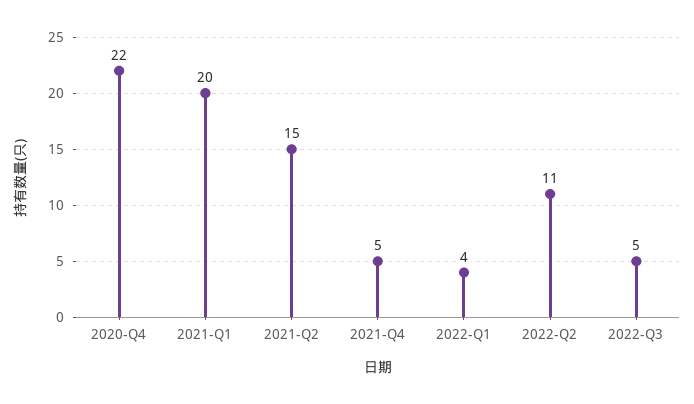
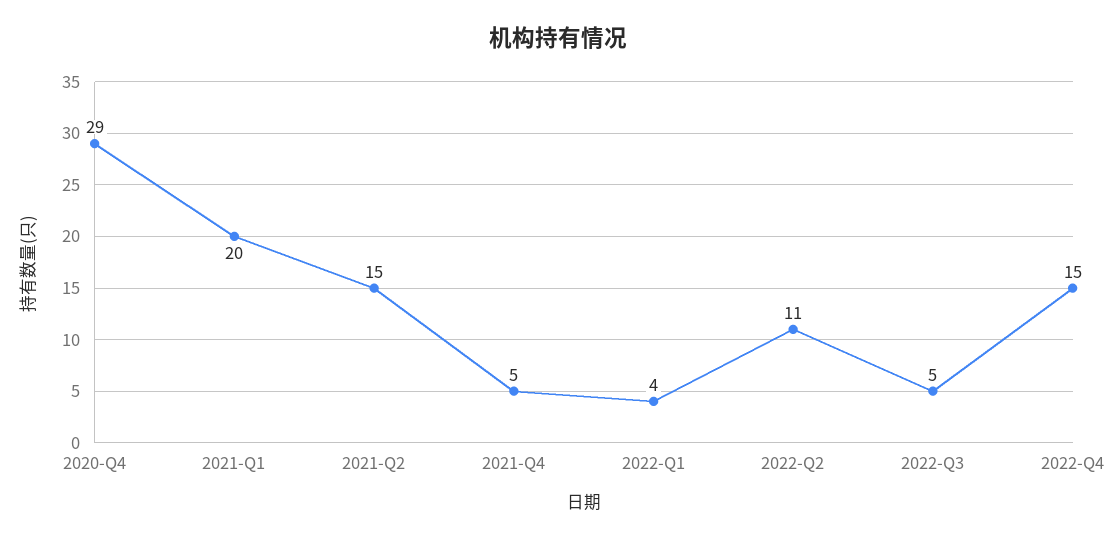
2020-Q4: 22 -> 29
2022-Q4: none -> 15

